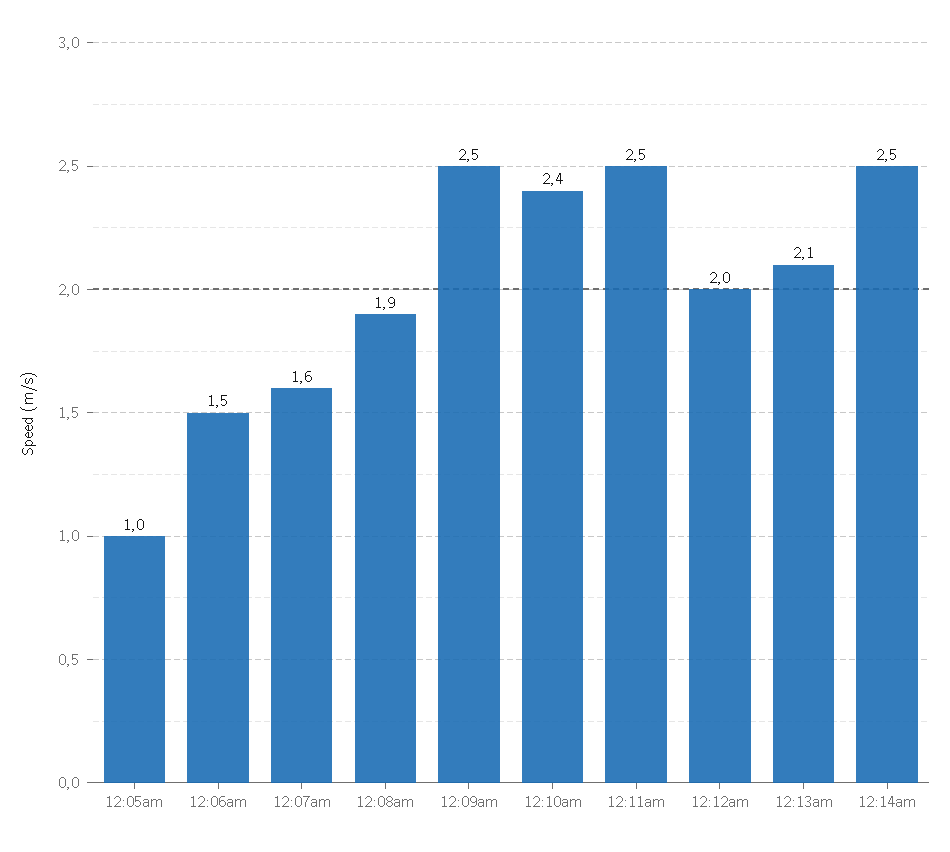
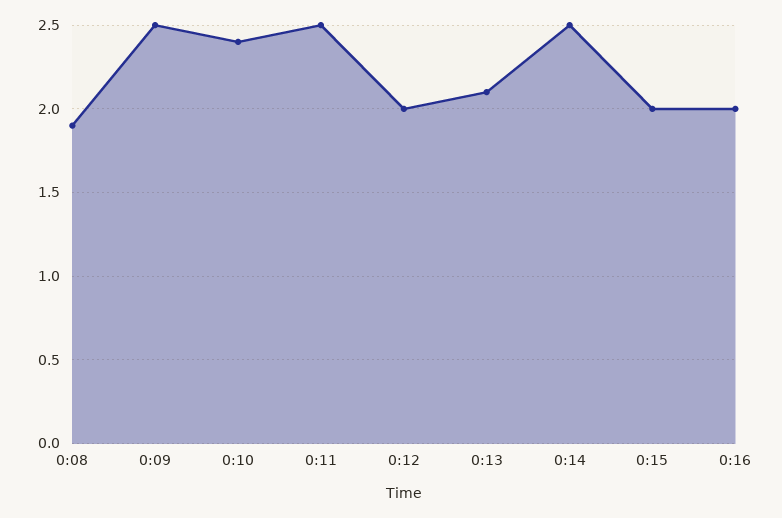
12:05am: 1 -> none
12:06am: 1.5 -> none
12:07am: 1.6 -> none
0:15: none -> 2
0:16: none -> 2

